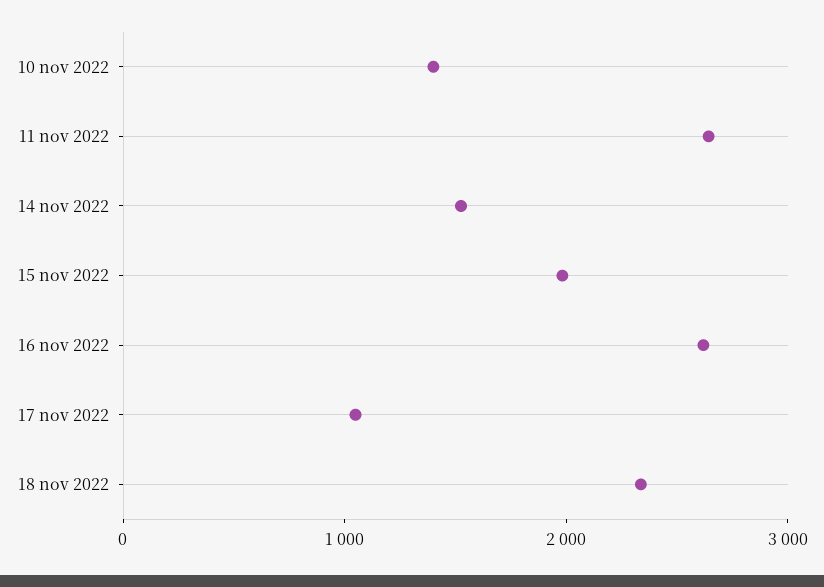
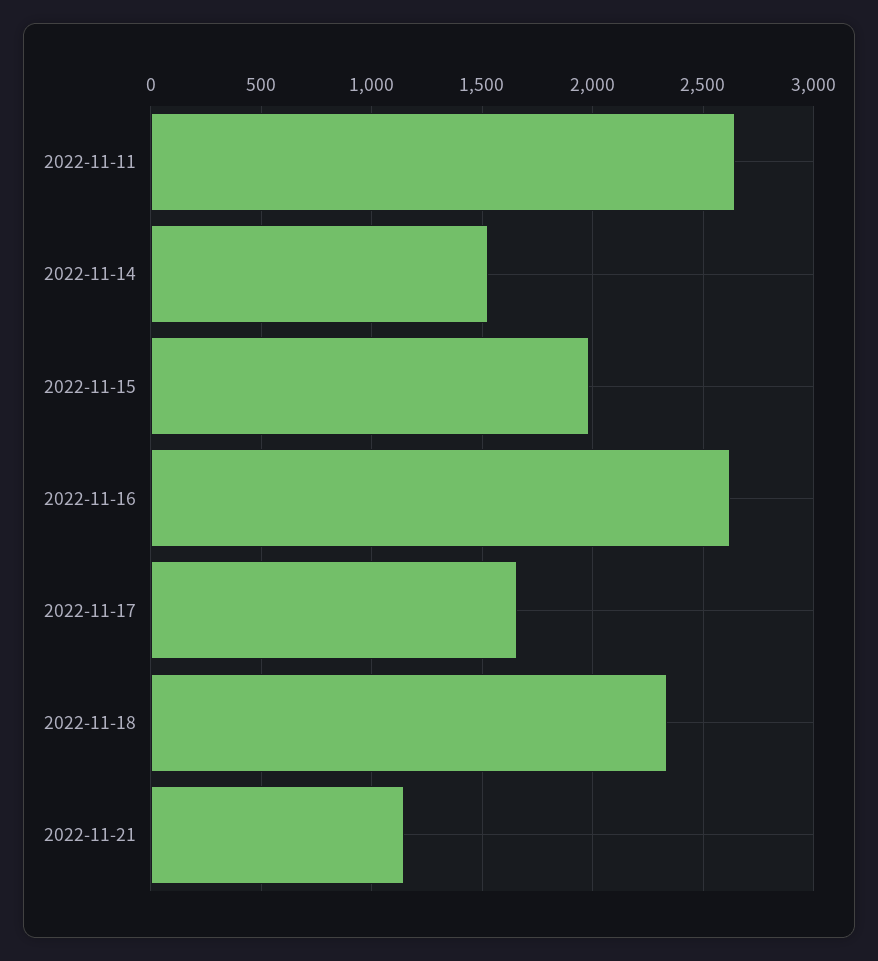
10 nov 2022: 1400 -> none
17 nov 2022: 1000 -> 1650
2022-11-21: none -> 1150

